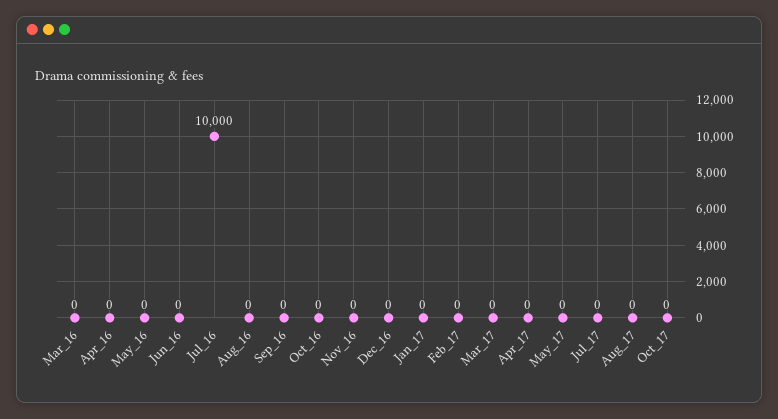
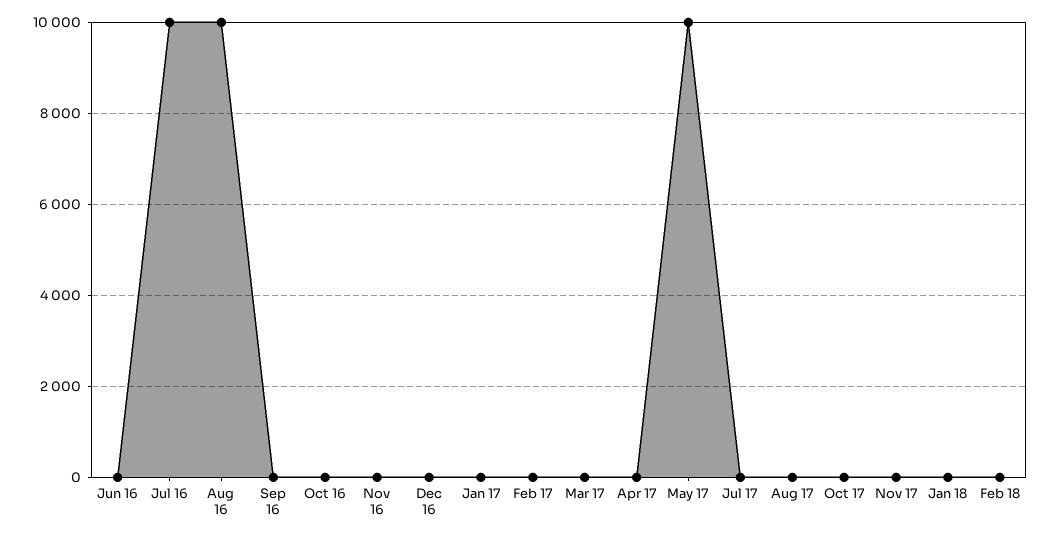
Mar_16: 0 -> none
Apr_16: 0 -> none
May_16: 0 -> none
Aug_16: 0 -> 10000
May_17: 0 -> 10000
Nov 17: none -> 0
Jan 18: none -> 0
Feb 18: none -> 0

